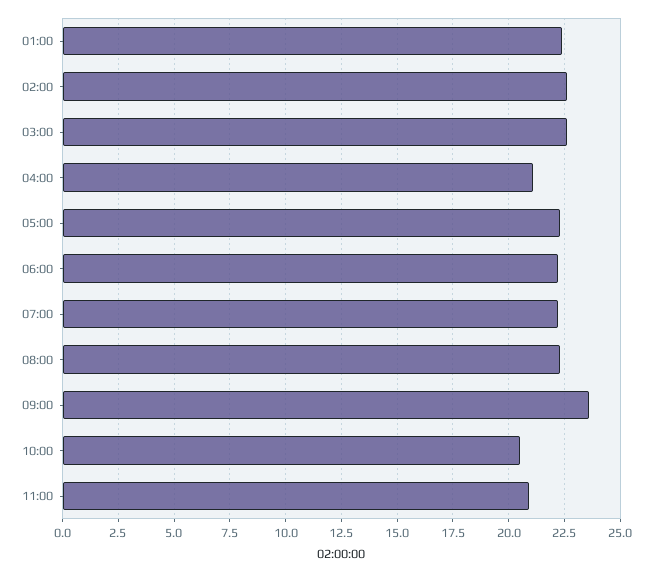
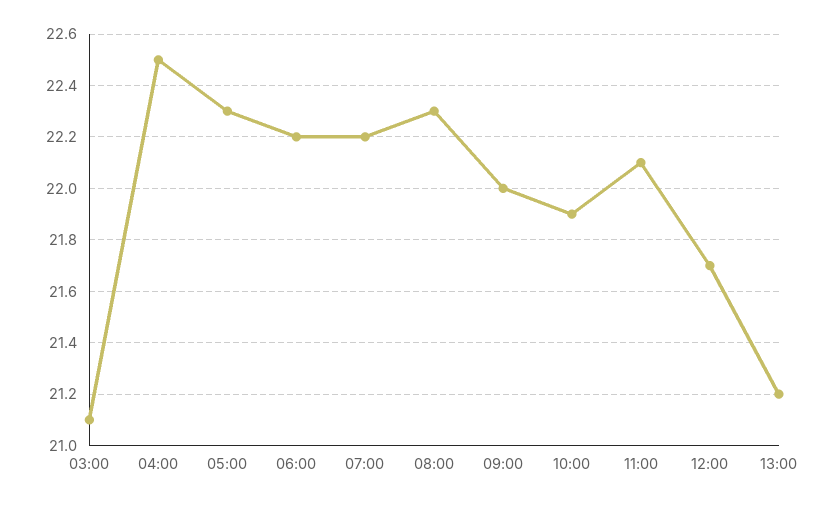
01:00: 22.5 -> none
02:00: 22.5 -> none
03:00: 22.5 -> 21.1
04:00: 21 -> 22.5
09:00: 23.5 -> 22
10:00: 20.5 -> 21.9
11:00: 21 -> 22.1
12:00: none -> 21.7
13:00: none -> 21.2

